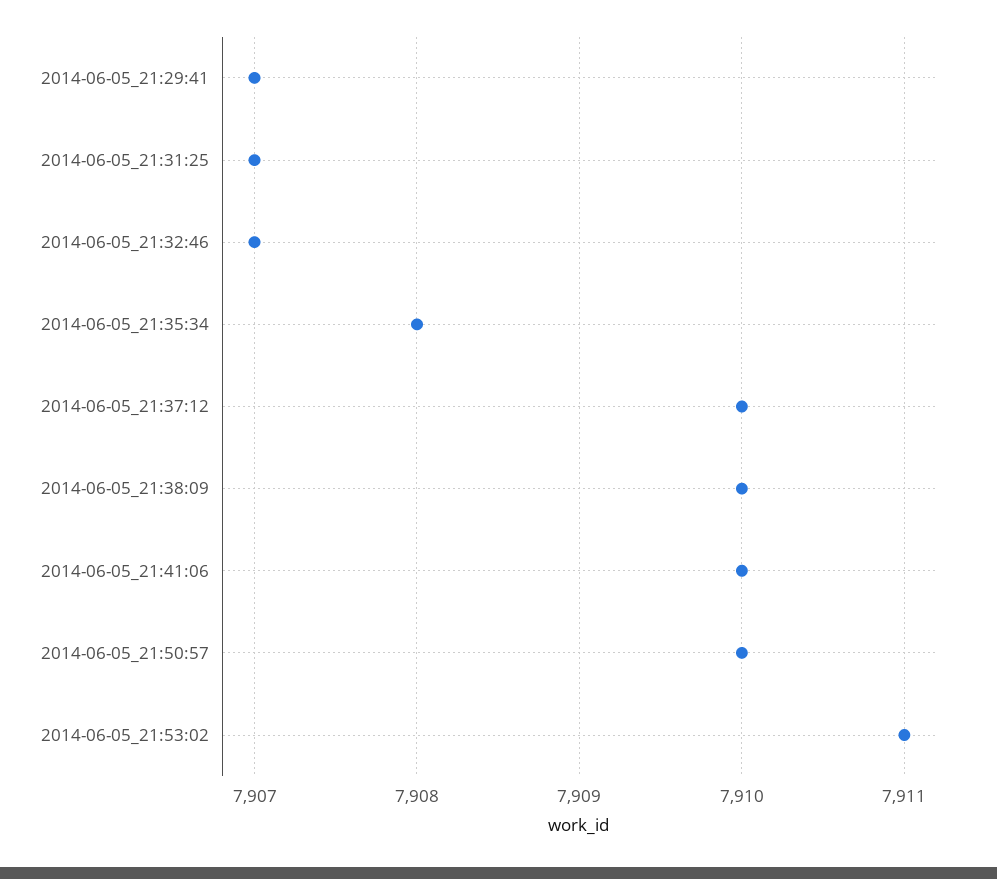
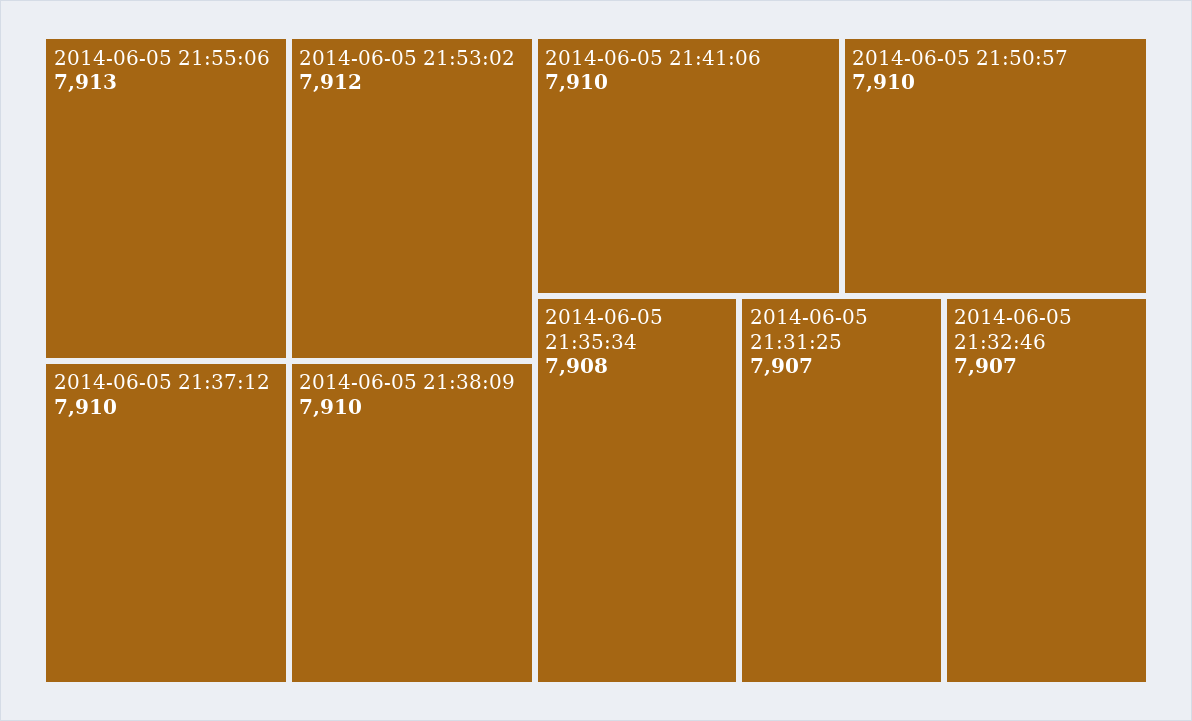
2014-06-05_21:29:41: 7907 -> none
2014-06-05_21:53:02: 7911 -> 7912
2014-06-05 21:55:06: none -> 7913

